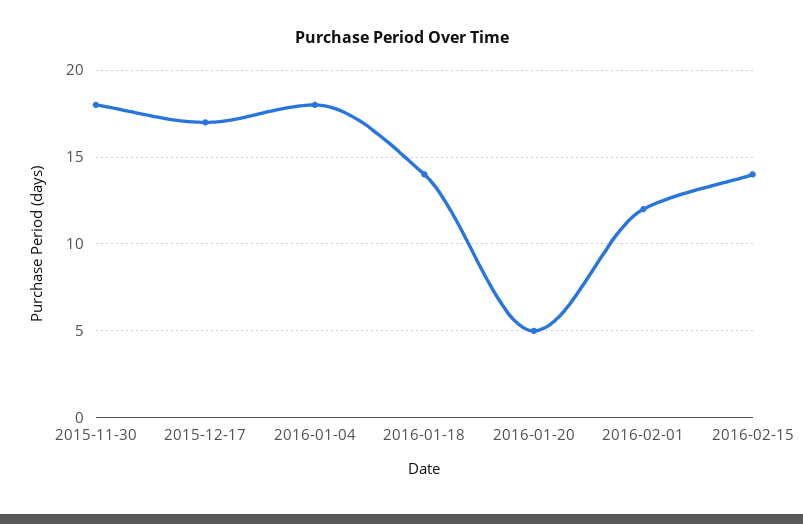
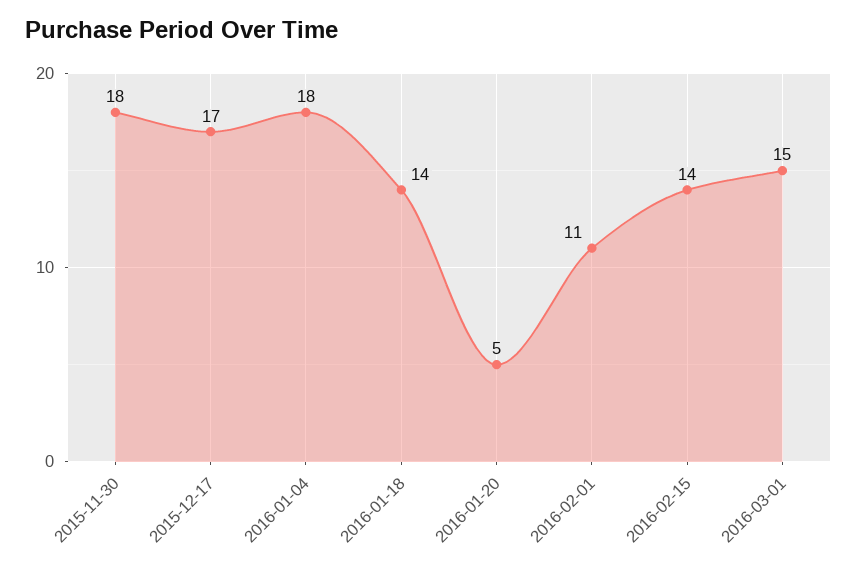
2016-02-01: 12 -> 11
2016-03-01: none -> 15

